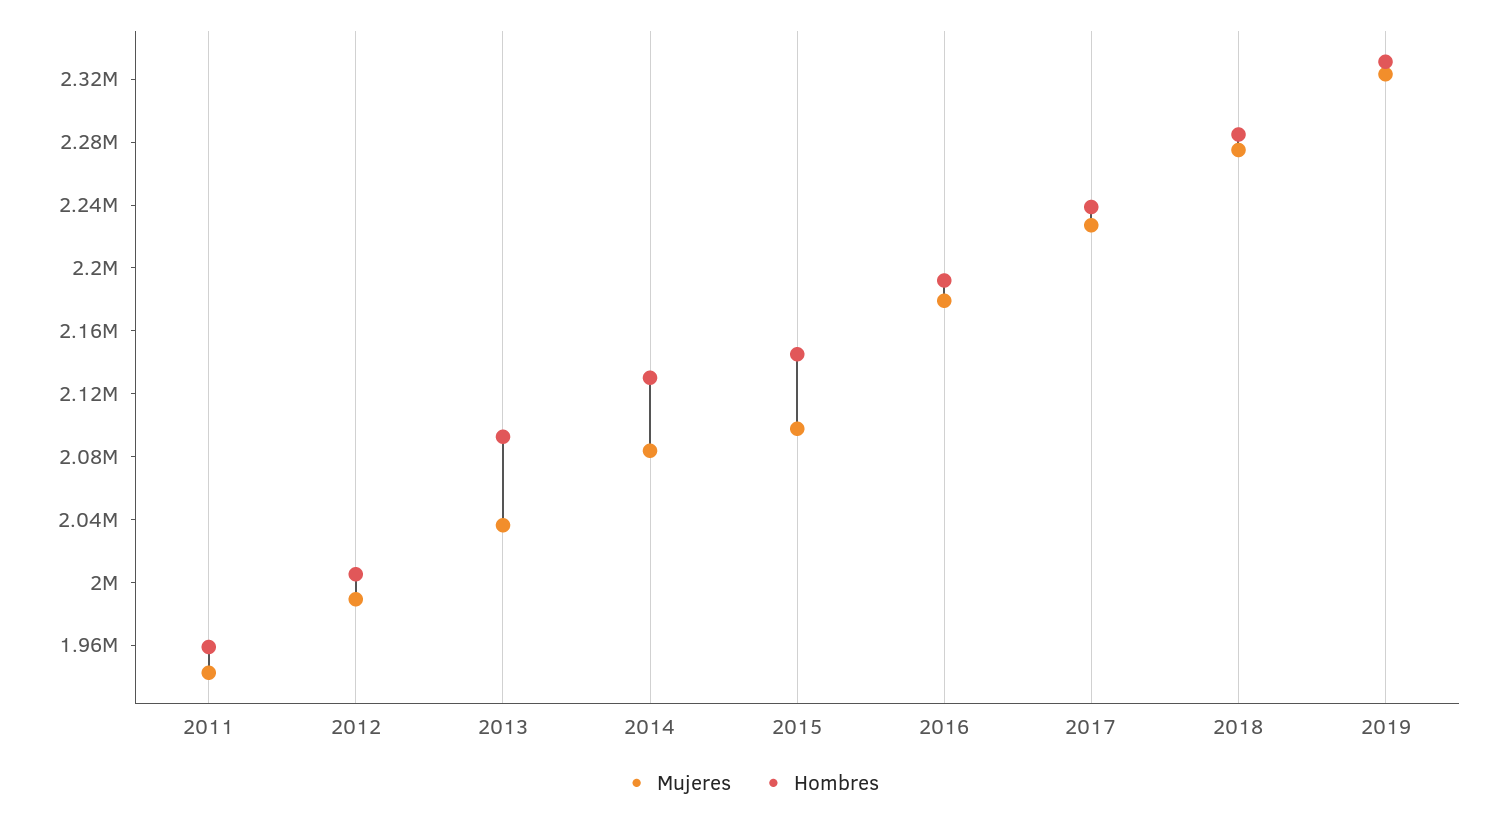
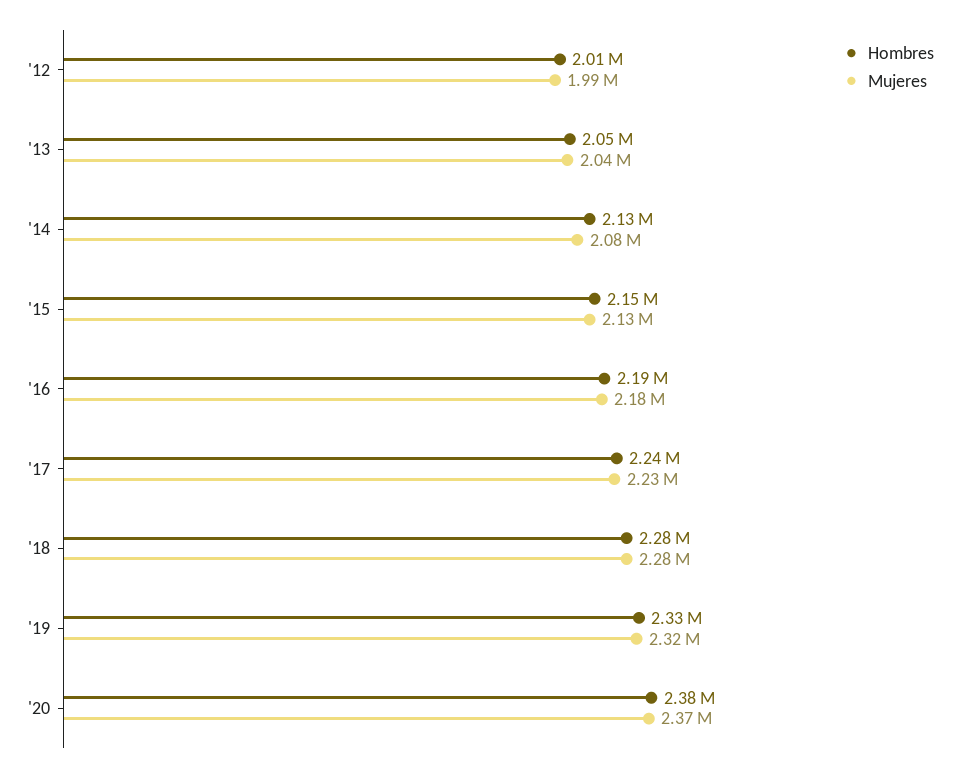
Mujeres, 2011: 1940000 -> none
Hombres, 2011: 1960000 -> none
Hombres, 2013: 2090000 -> 2050000
Mujeres, 2015: 2100000 -> 2130000
Hombres, '20: none -> 2380000
Mujeres, '20: none -> 2370000

